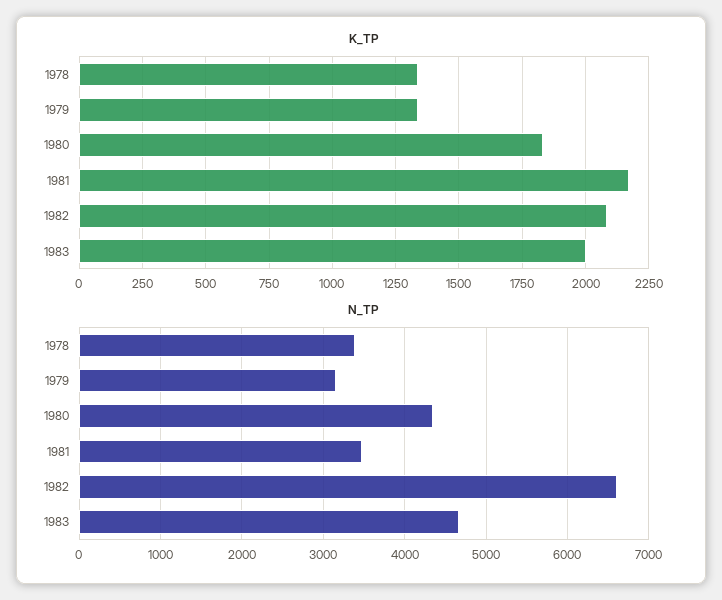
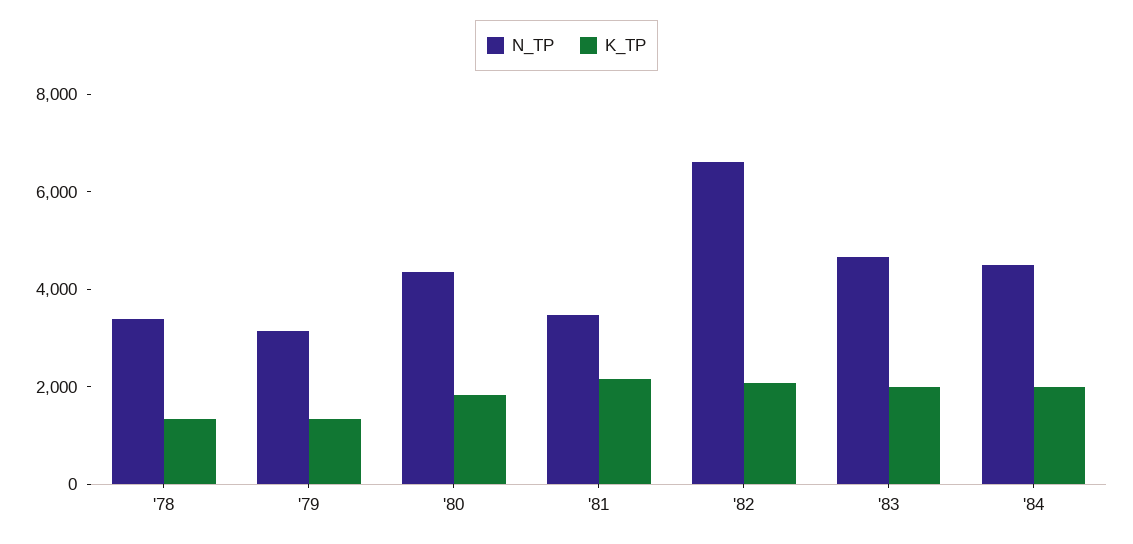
N_TP, '84: none -> 4500
K_TP, '84: none -> 2000

